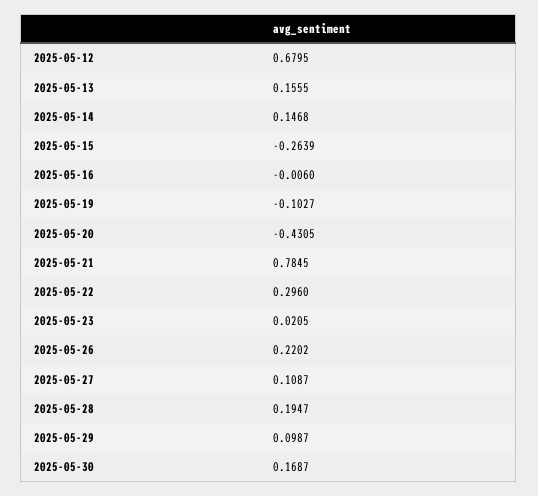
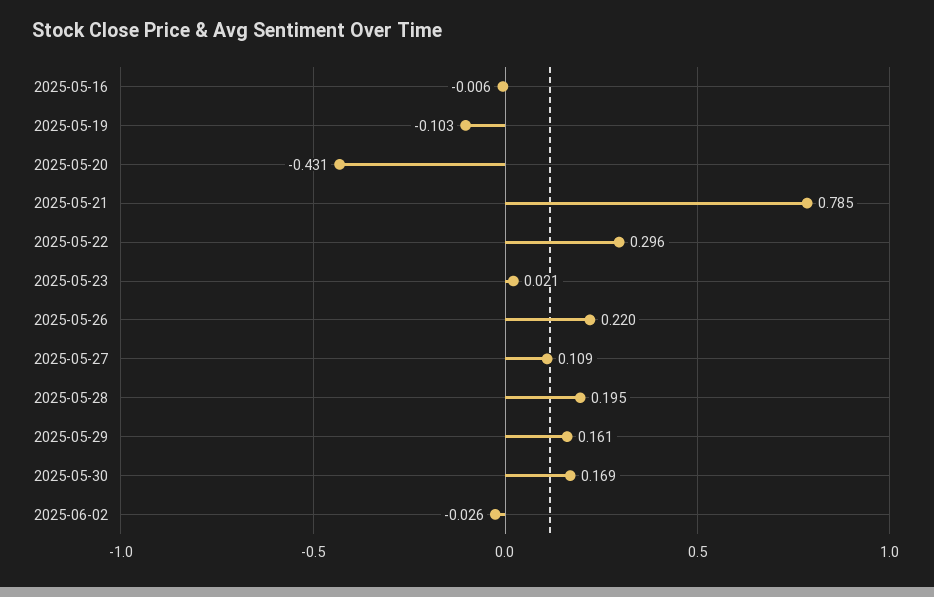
2025-05-12: 0.6795 -> none
2025-05-13: 0.1555 -> none
2025-05-14: 0.1468 -> none
2025-05-15: -0.2639 -> none
2025-05-29: 0.0987 -> 0.161
2025-06-02: none -> -0.026

